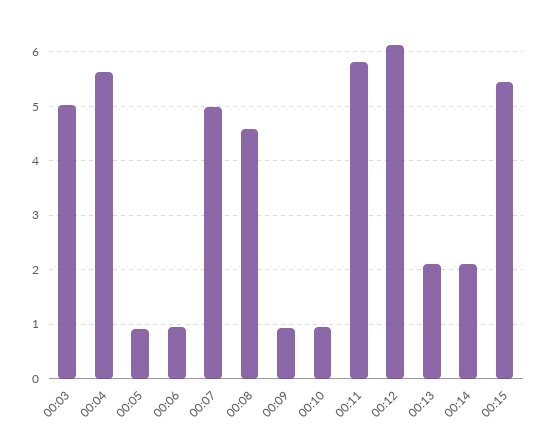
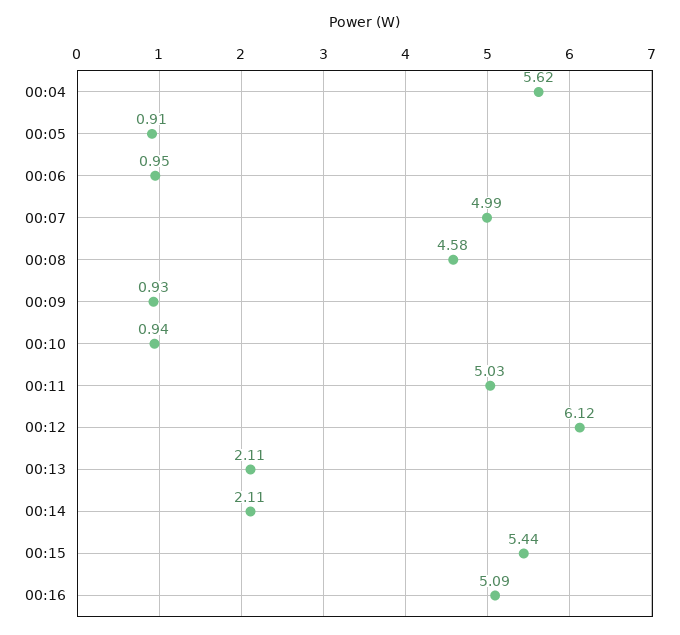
00:03: 5 -> none
00:11: 5.8 -> 5.03
00:16: none -> 5.09

